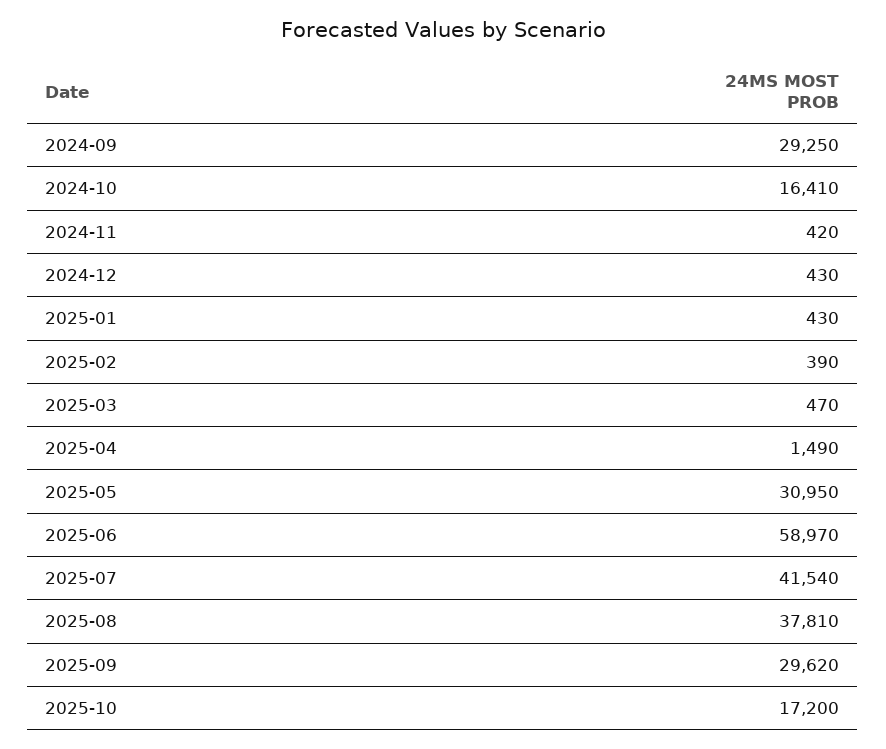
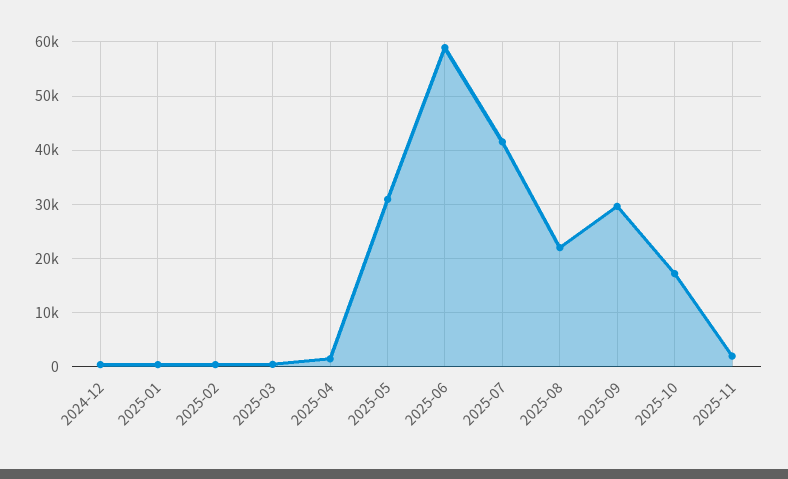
2024-09: 29250 -> none
2024-10: 16410 -> none
2024-11: 420 -> none
2025-08: 37810 -> 22000
2025-11: none -> 2000

